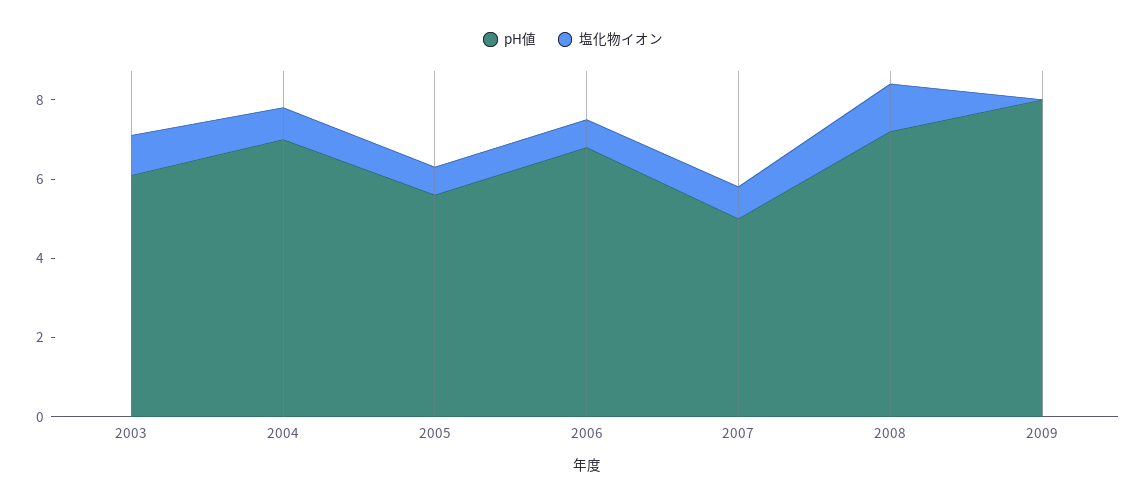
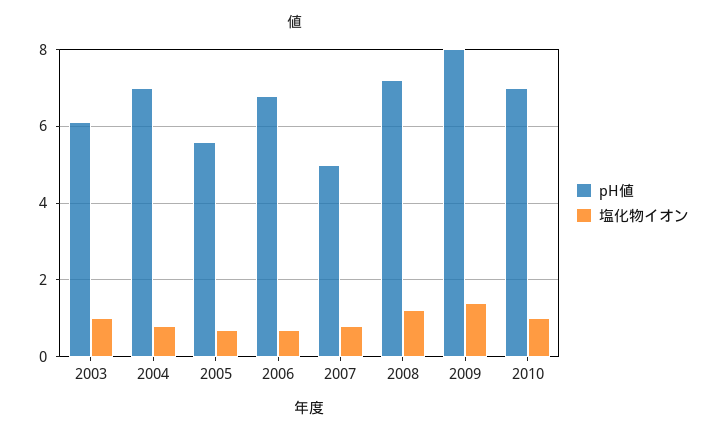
塩化物イオン, 2009: 0 -> 1.5
pH値, 2010: none -> 7
塩化物イオン, 2010: none -> 1

